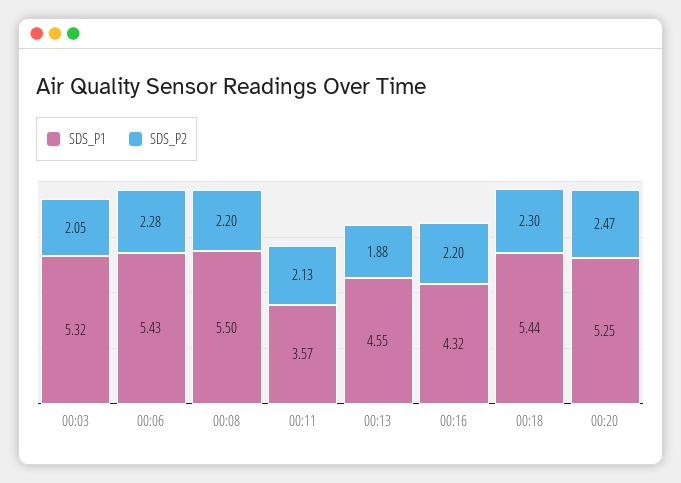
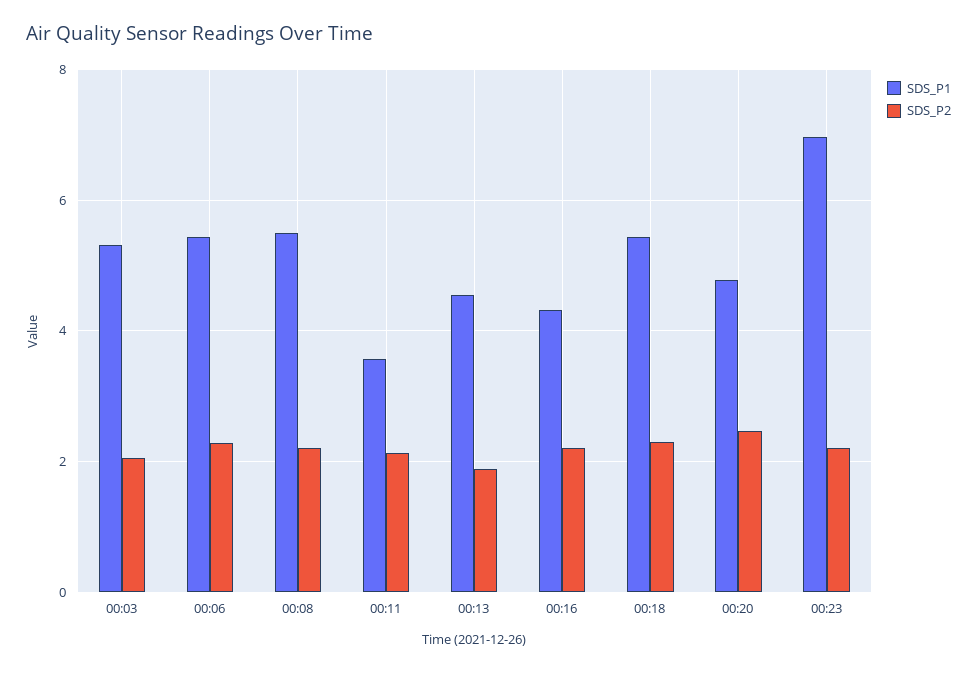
SDS_P1, 00:20: 5.25 -> 4.8
SDS_P1, 00:23: none -> 7
SDS_P2, 00:23: none -> 2.2

